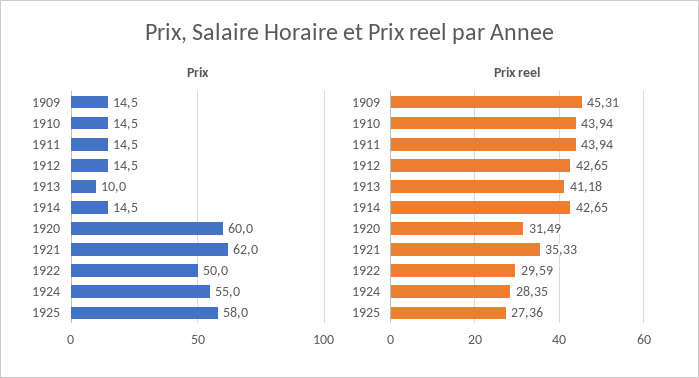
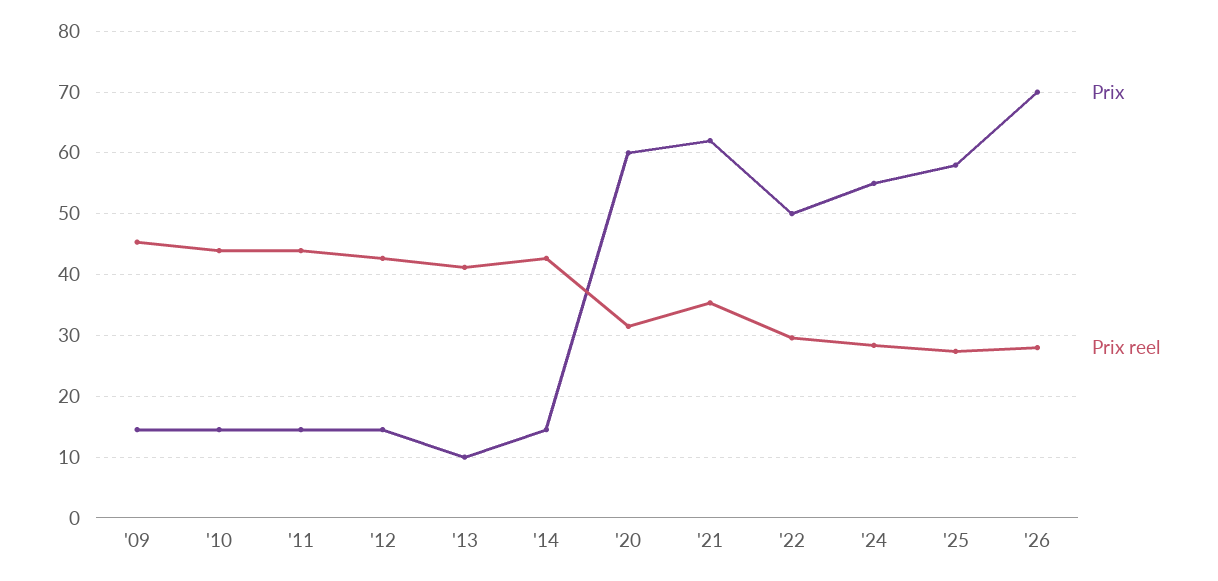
Prix, '26: none -> 70
Prix reel, '26: none -> 28

